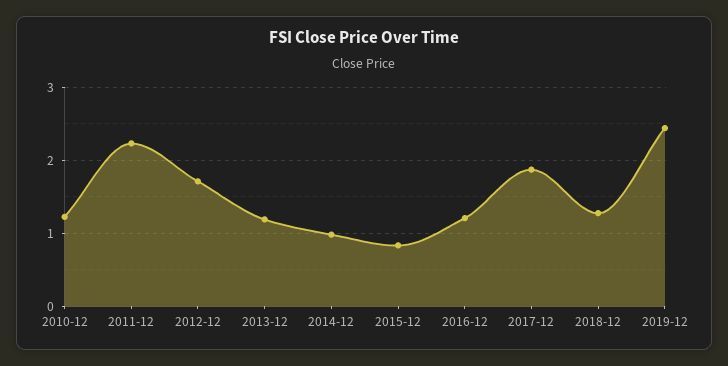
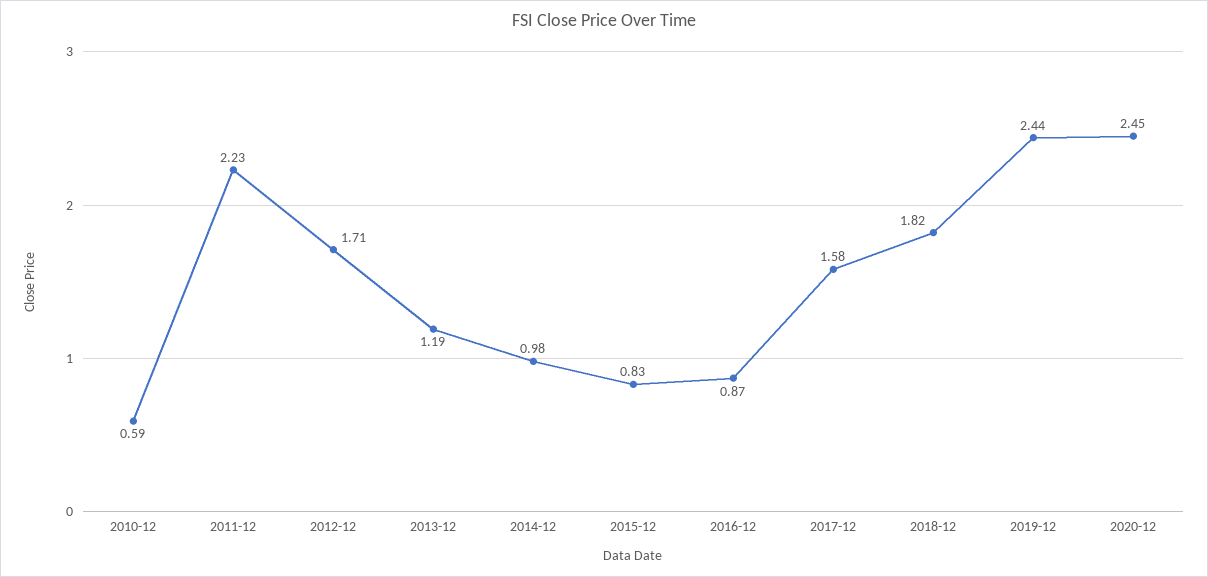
2010-12: 1.2 -> 0.59
2016-12: 1.2 -> 0.87
2017-12: 1.9 -> 1.58
2018-12: 1.3 -> 1.82
2020-12: none -> 2.45

